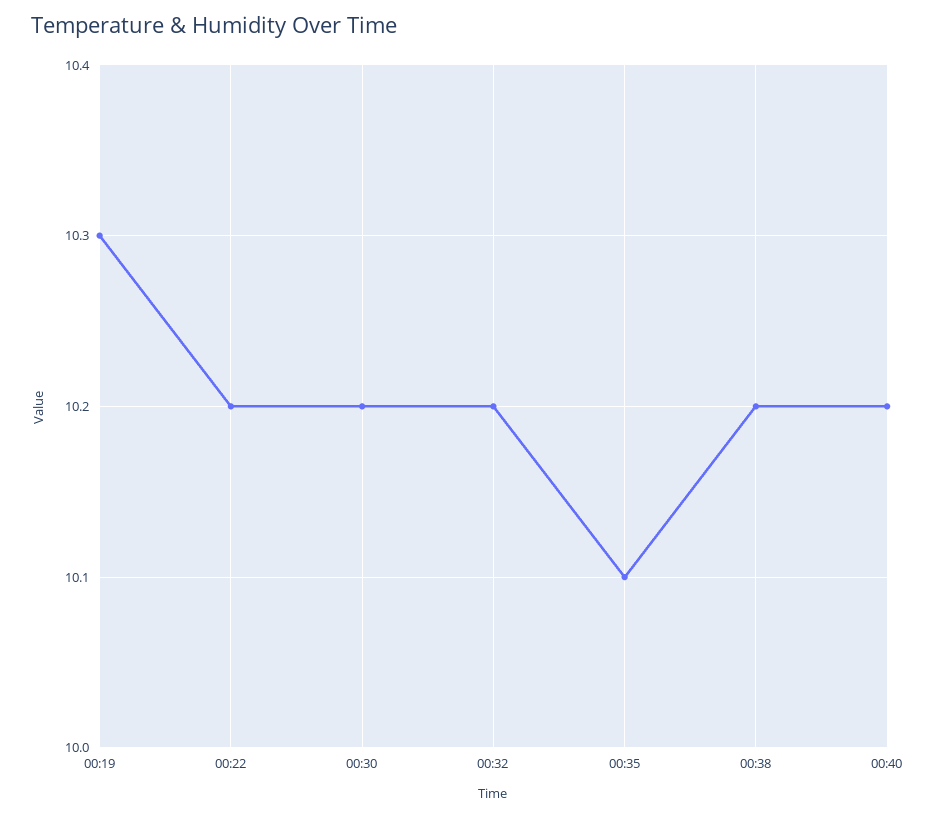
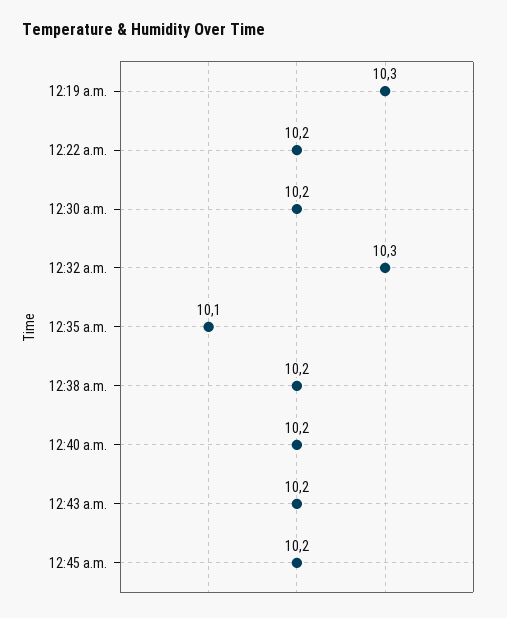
00:32: 10.2 -> 10.3
12:43 a.m.: none -> 10.2
12:45 a.m.: none -> 10.2

